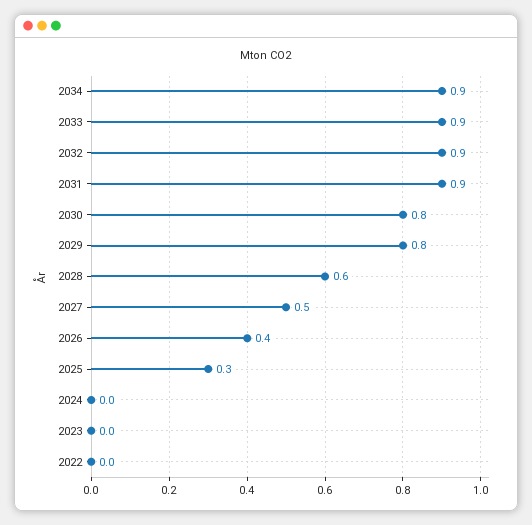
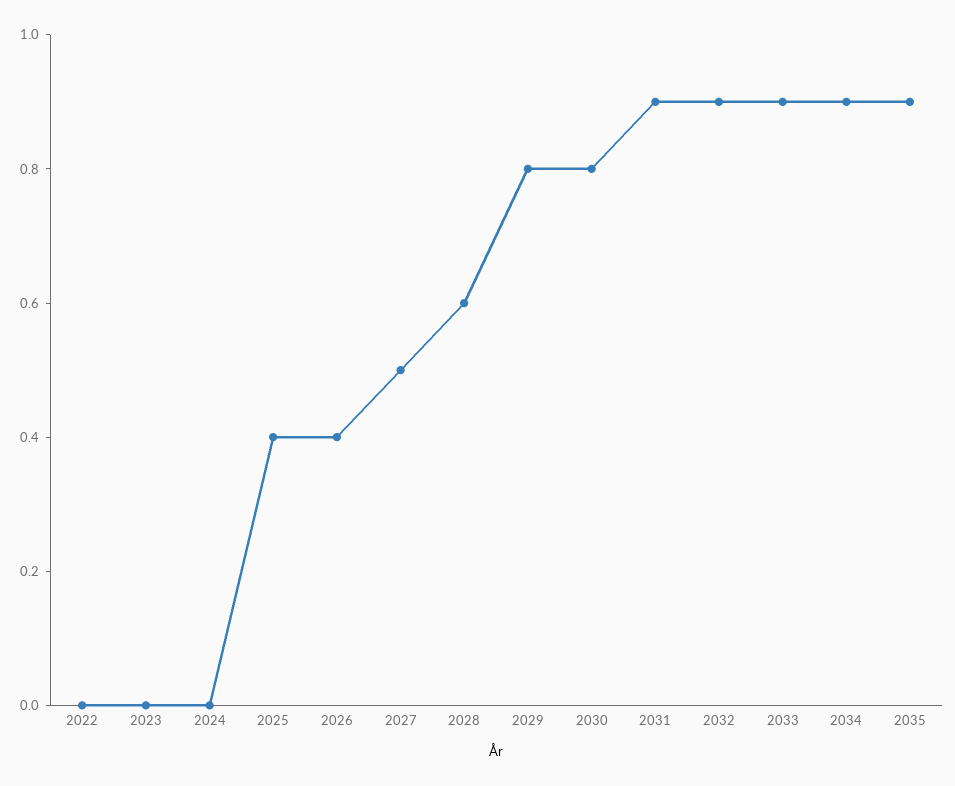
2025: 0.3 -> 0.4
2035: none -> 0.9

